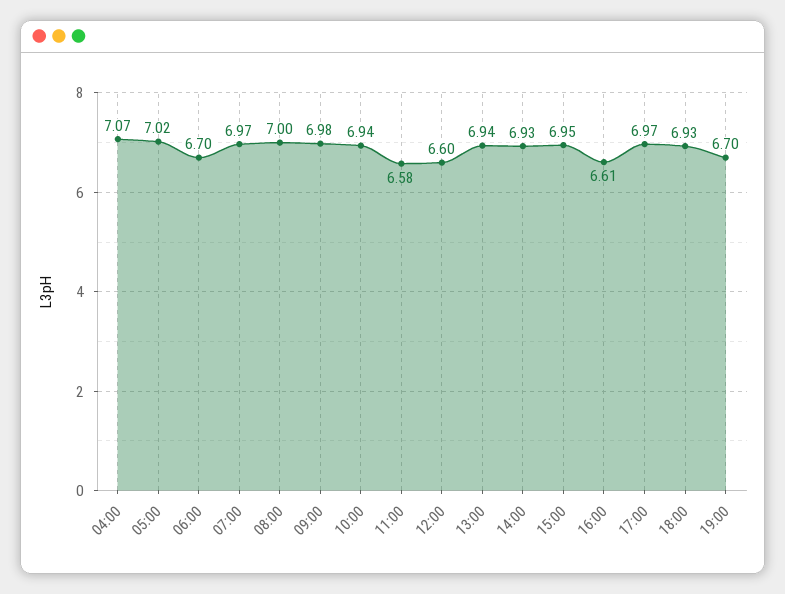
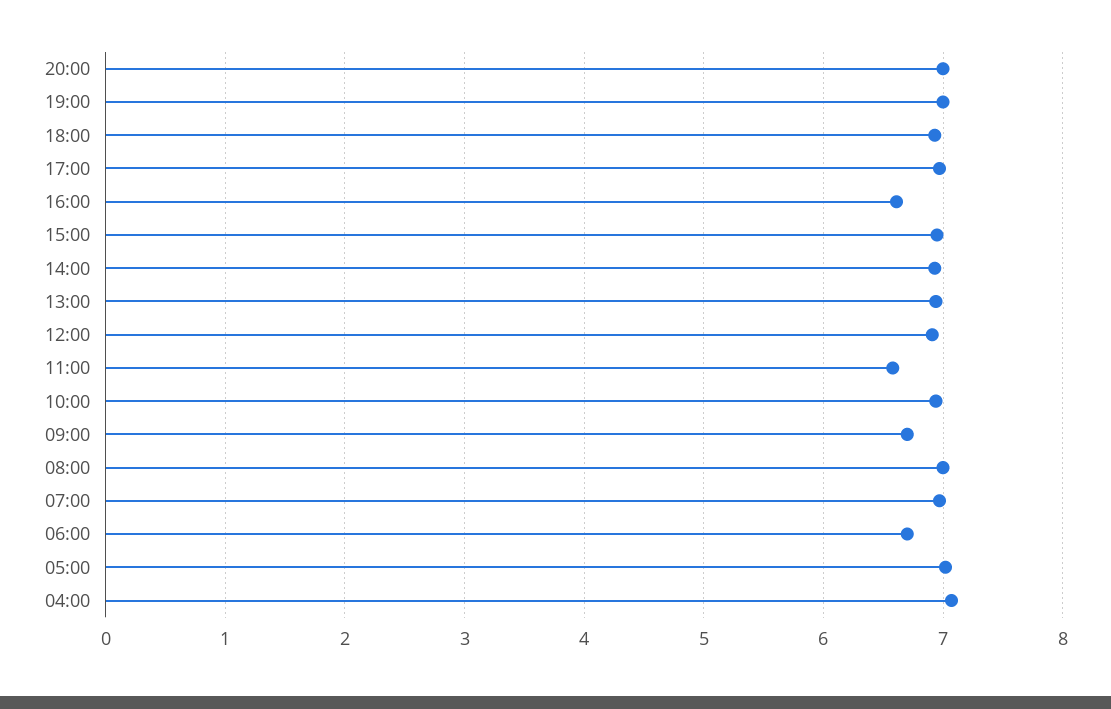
09:00: 6.98 -> 6.7
12:00: 6.6 -> 6.9
19:00: 6.7 -> 7
20:00: none -> 7

